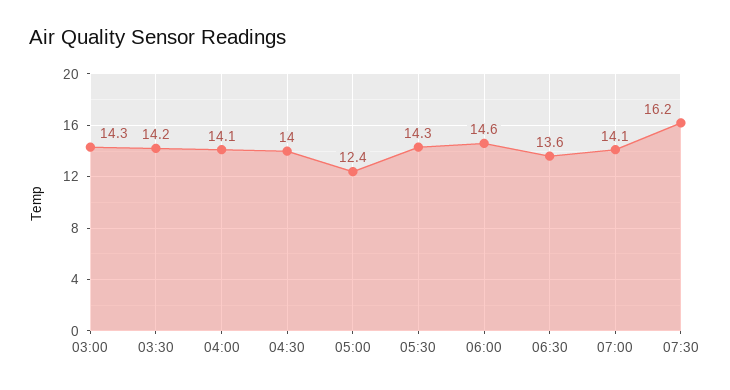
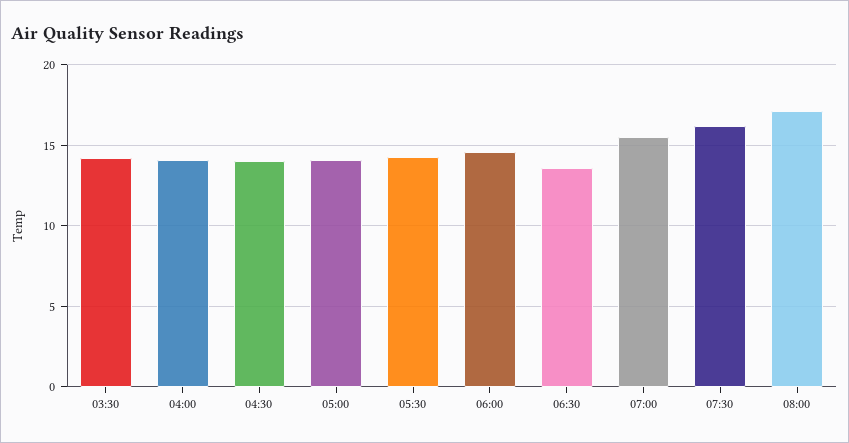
03:00: 14.3 -> none
05:00: 12.4 -> 14
07:00: 14.1 -> 15.5
08:00: none -> 17

